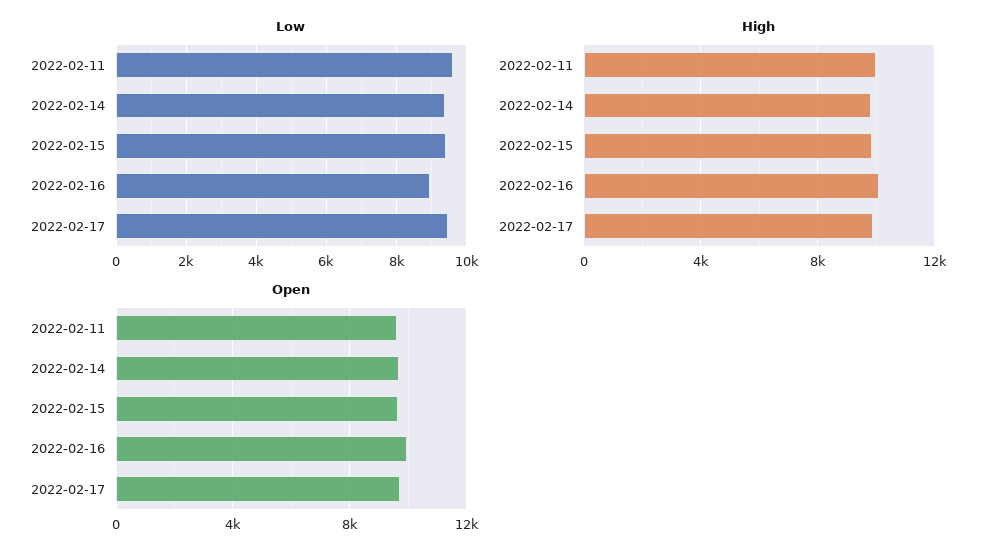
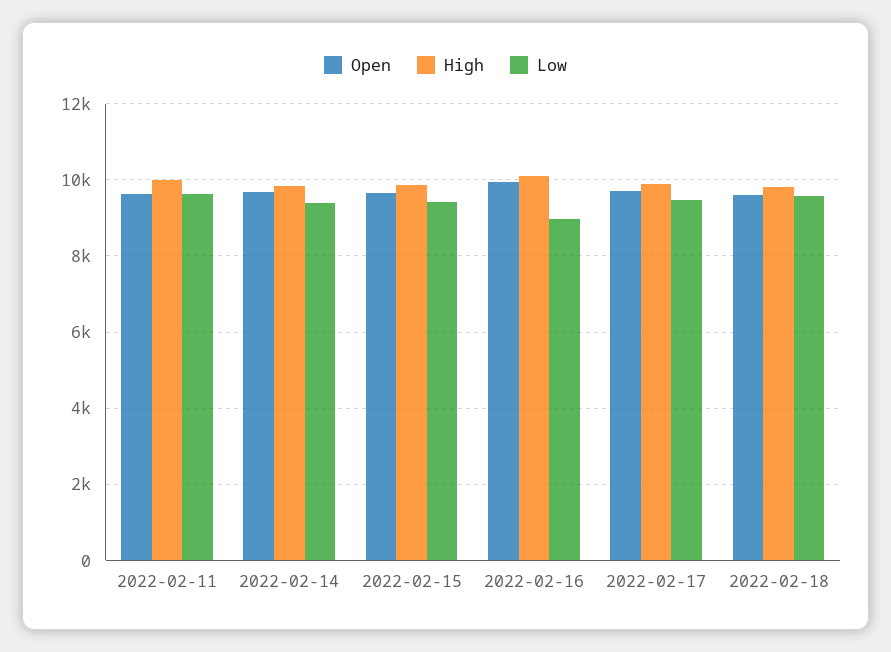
Open, 2022-02-18: none -> 9600
High, 2022-02-18: none -> 9800
Low, 2022-02-18: none -> 9600

